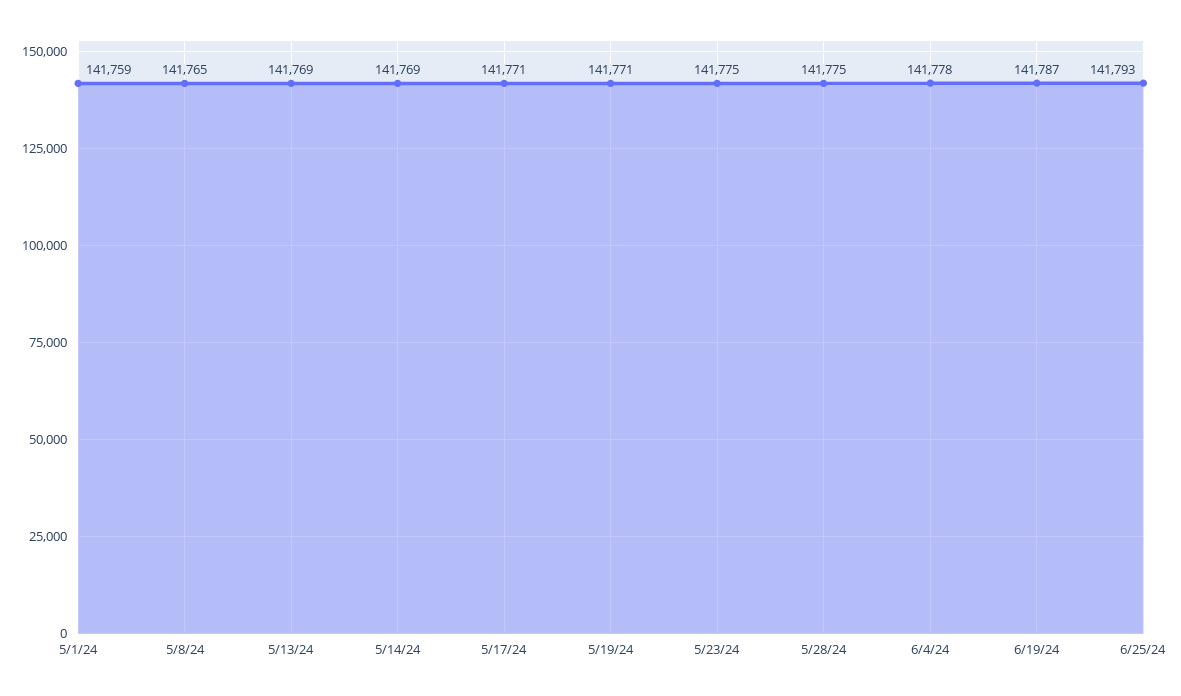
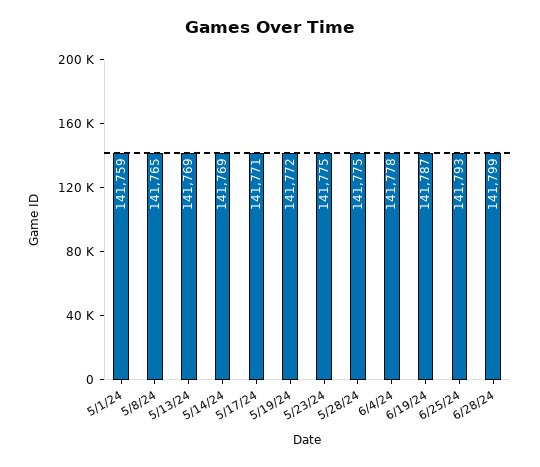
5/19/24: 141771 -> 141772
6/28/24: none -> 141799

